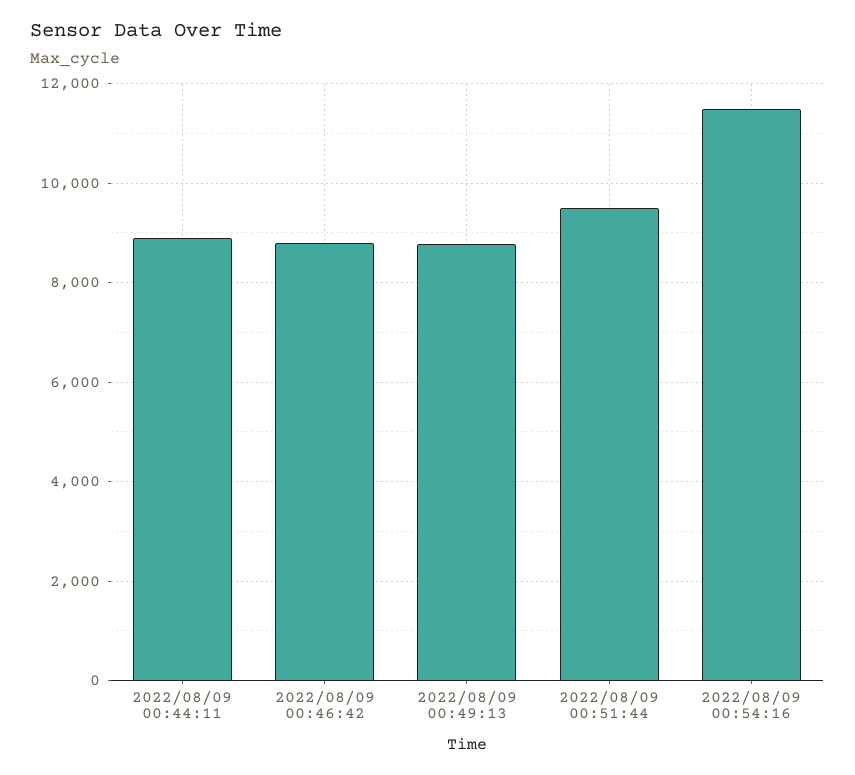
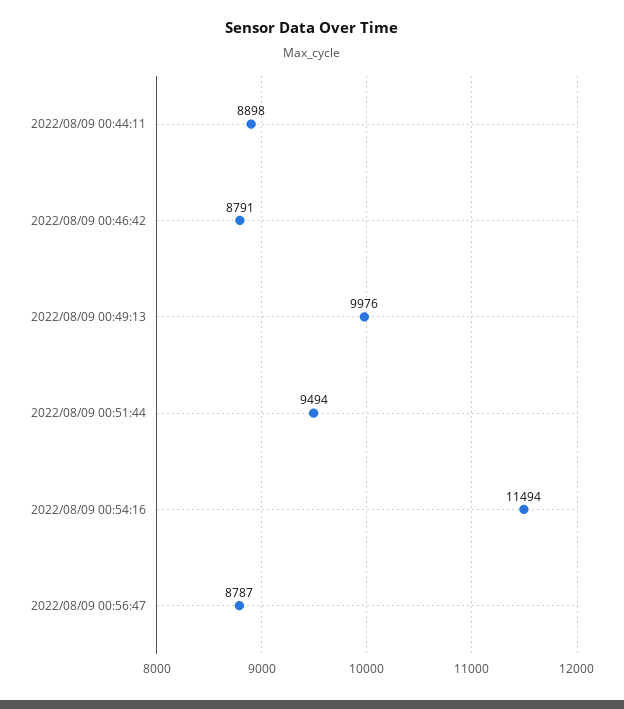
2022/08/09 00:49:13: 8800 -> 9976
2022/08/09 00:56:47: none -> 8787

